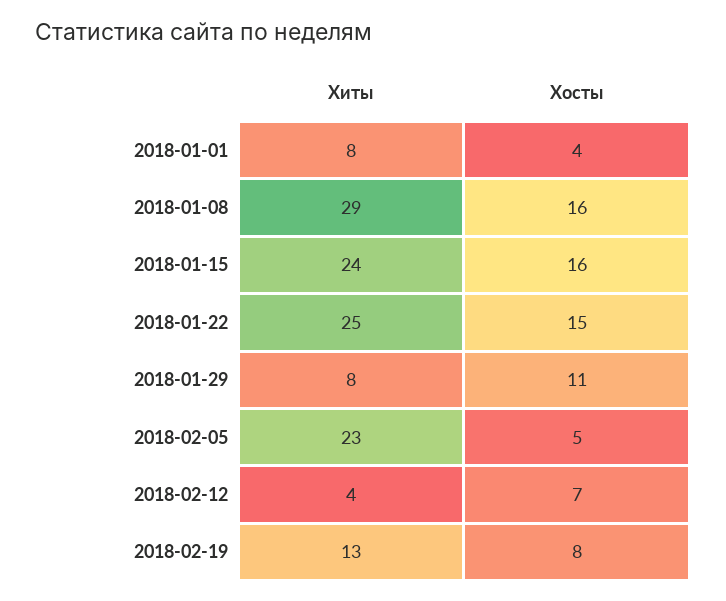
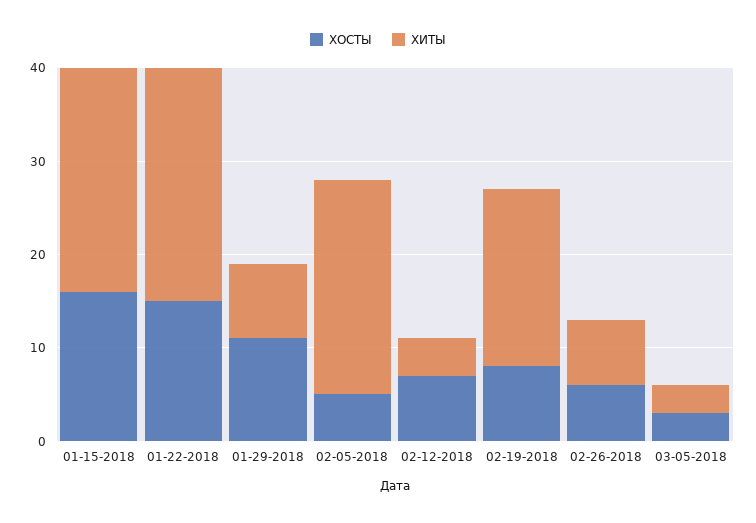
Хиты, 2018-01-01: 8 -> none
Хосты, 2018-01-01: 4 -> none
Хиты, 2018-01-08: 29 -> none
Хосты, 2018-01-08: 16 -> none
Хиты, 2018-02-19: 13 -> 19
Хосты, 02-26-2018: none -> 6
Хиты, 02-26-2018: none -> 7
Хосты, 03-05-2018: none -> 3
Хиты, 03-05-2018: none -> 3

